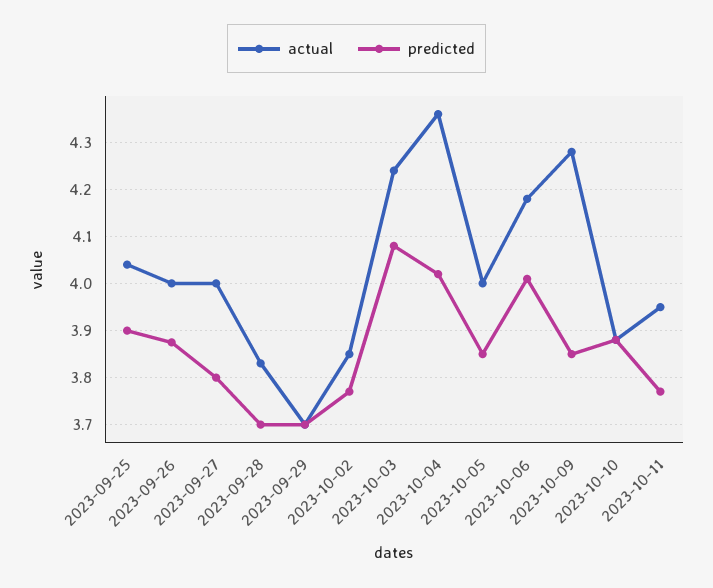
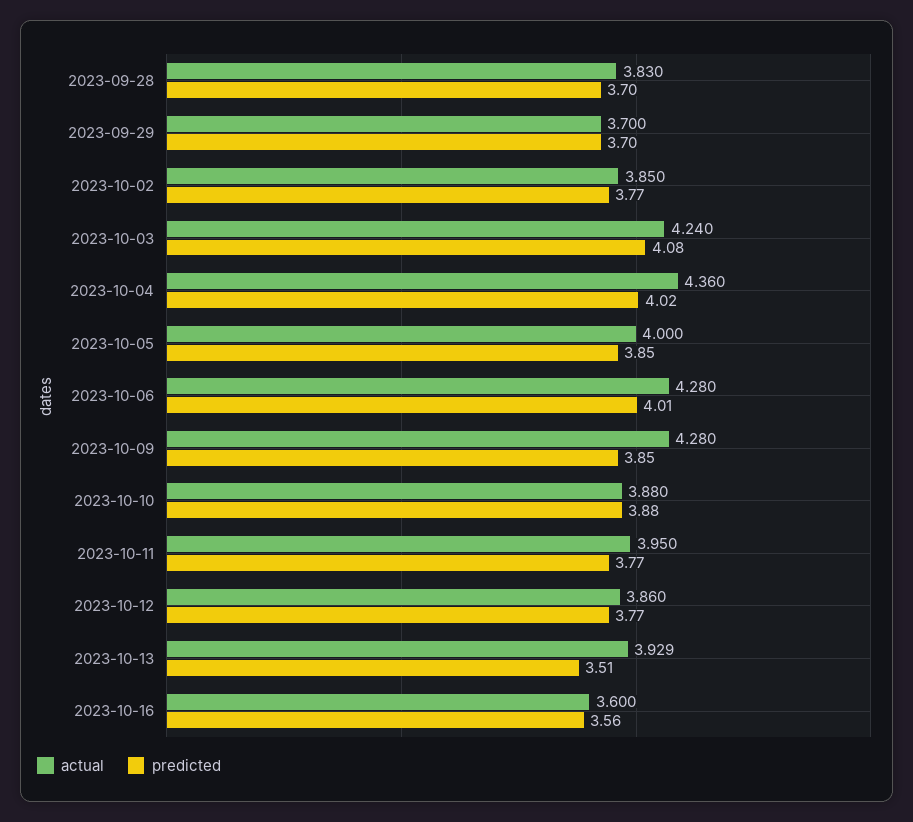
actual, 2023-09-25: 4.04 -> none
predicted, 2023-09-25: 3.9 -> none
actual, 2023-09-26: 4 -> none
predicted, 2023-09-26: 3.88 -> none
actual, 2023-09-27: 4 -> none
predicted, 2023-09-27: 3.8 -> none
actual, 2023-10-06: 4.18 -> 4.28
actual, 2023-10-12: none -> 3.86
predicted, 2023-10-12: none -> 3.77
actual, 2023-10-13: none -> 3.929
predicted, 2023-10-13: none -> 3.51
actual, 2023-10-16: none -> 3.6
predicted, 2023-10-16: none -> 3.56

